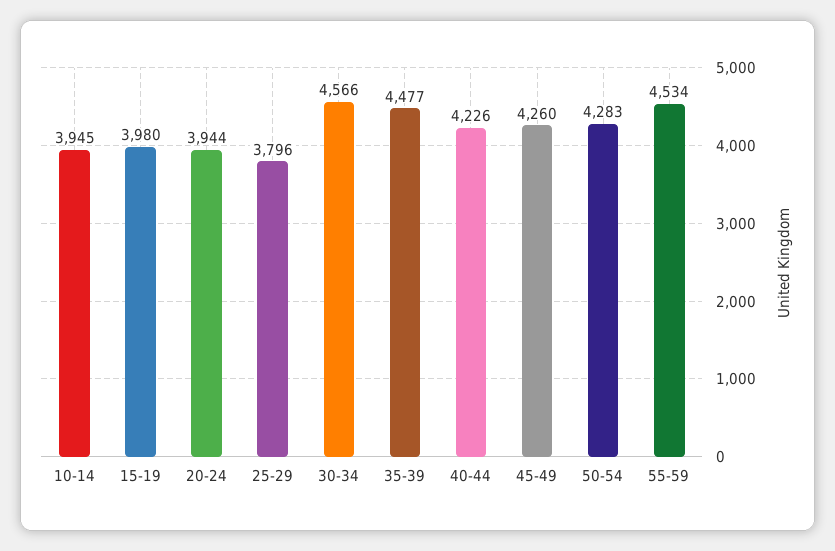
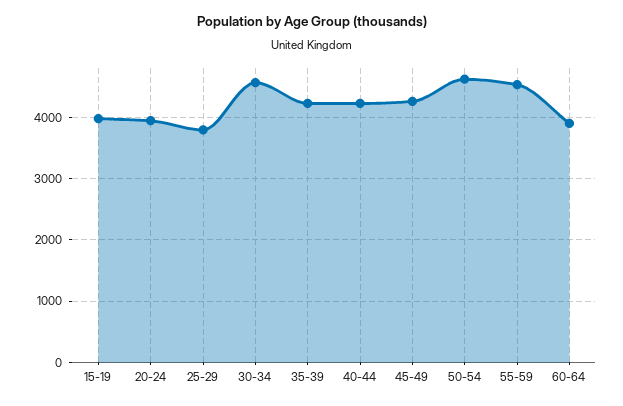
10-14: 3945 -> none
35-39: 4477 -> 4200
50-54: 4283 -> 4600
60-64: none -> 3900

